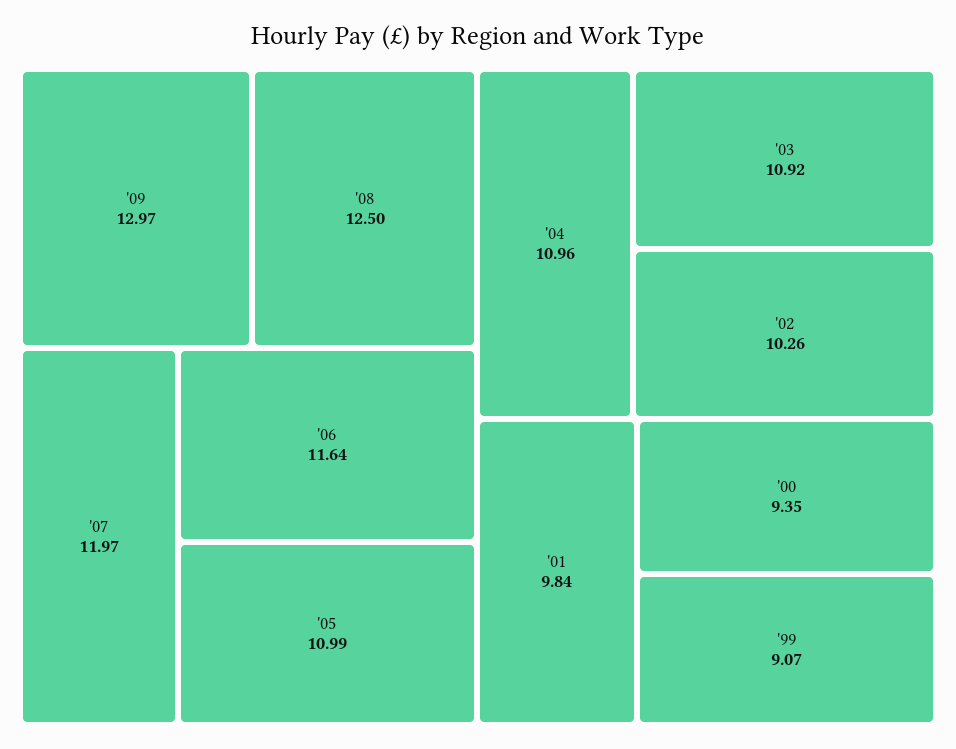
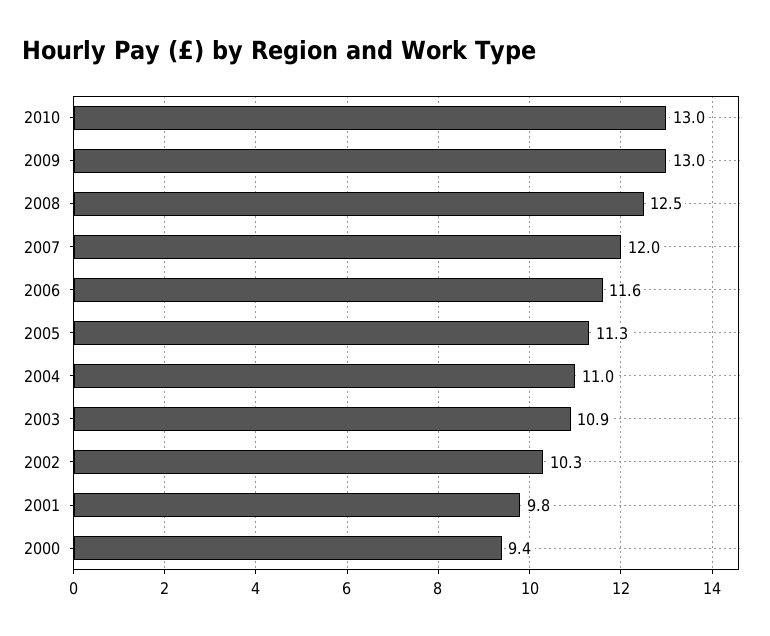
'05: 10.99 -> 11.3
'99: 9.07 -> none
2010: none -> 13

